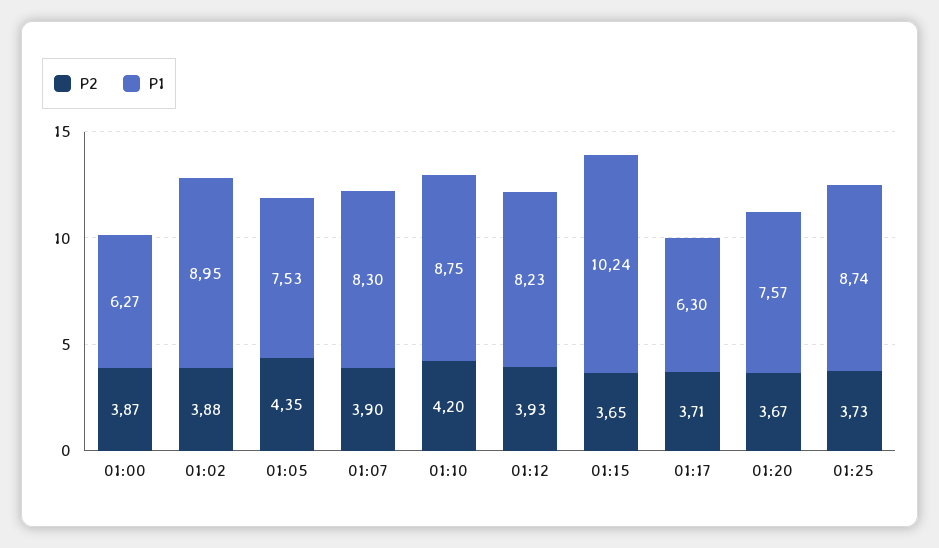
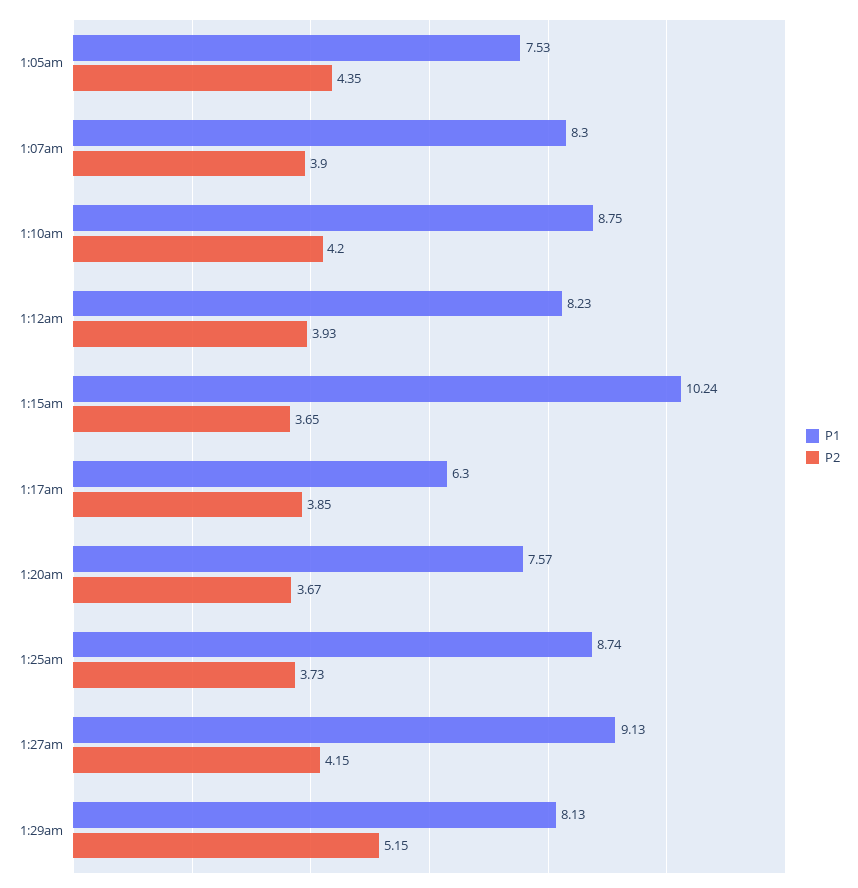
P2, 01:00: 3.87 -> none
P1, 01:00: 6.27 -> none
P2, 01:02: 3.88 -> none
P1, 01:02: 8.95 -> none
P2, 01:17: 3.71 -> 3.85
P1, 1:27am: none -> 9.13
P2, 1:27am: none -> 4.15
P1, 1:29am: none -> 8.13
P2, 1:29am: none -> 5.15

